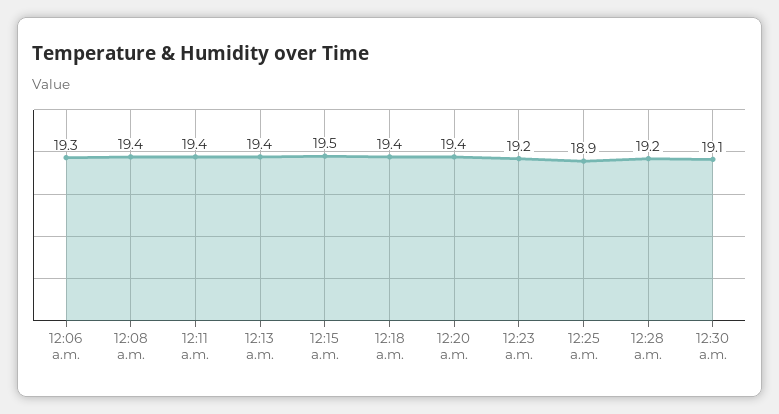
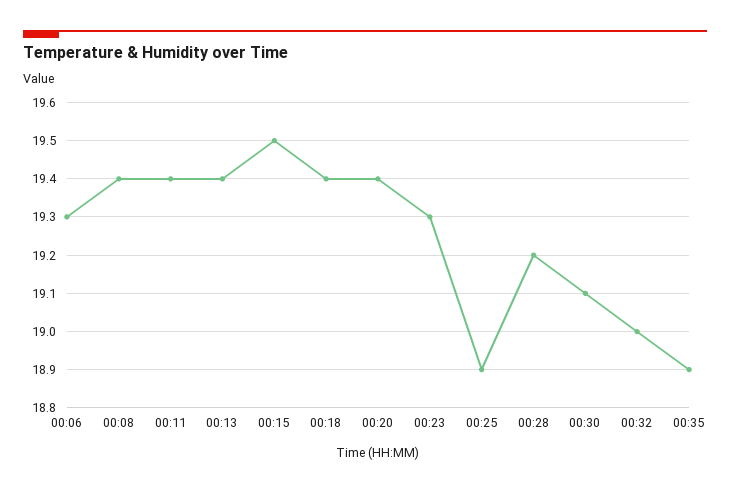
12:23 a.m.: 19.2 -> 19.3
00:32: none -> 19
00:35: none -> 18.9

